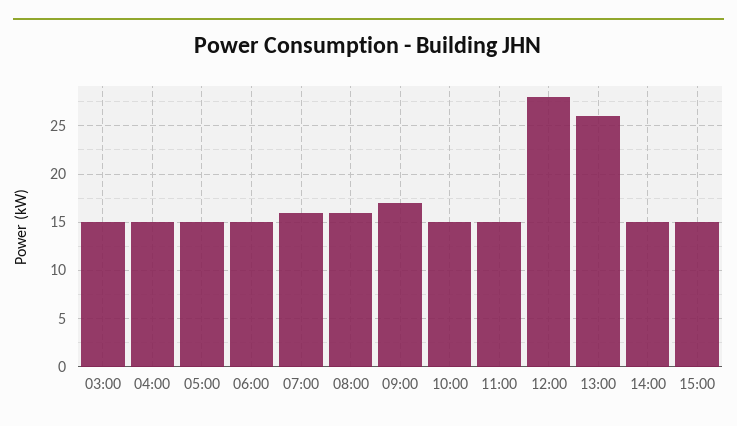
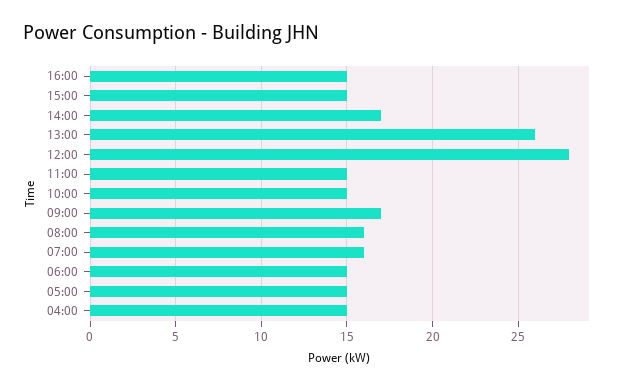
03:00: 15 -> none
14:00: 15 -> 17
16:00: none -> 15

